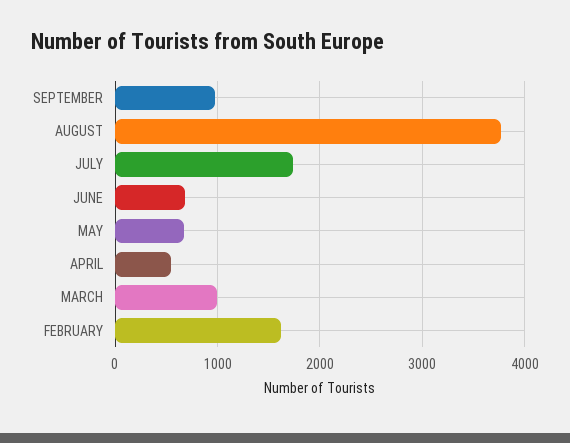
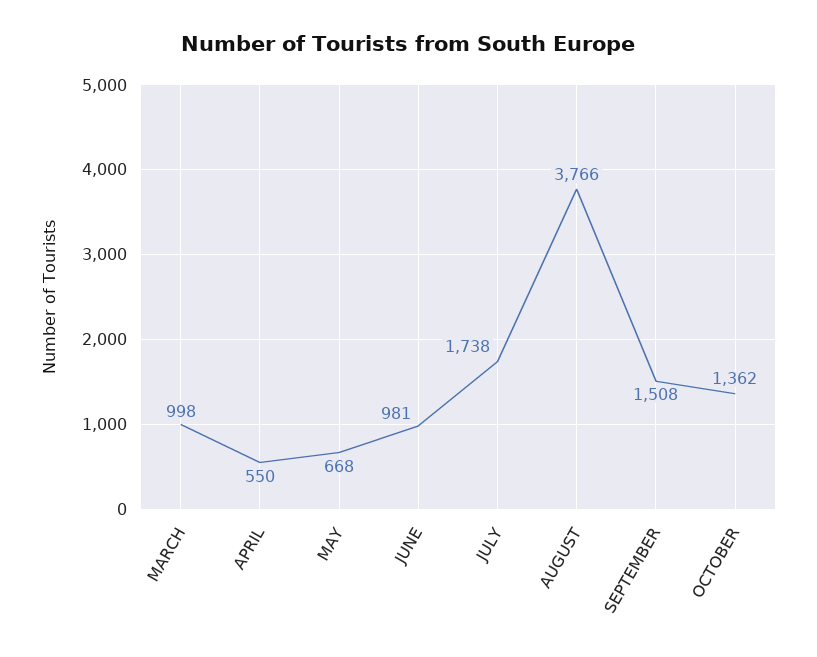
SEPTEMBER: 1000 -> 1508
JUNE: 700 -> 981
FEBRUARY: 1600 -> none
OCTOBER: none -> 1362

